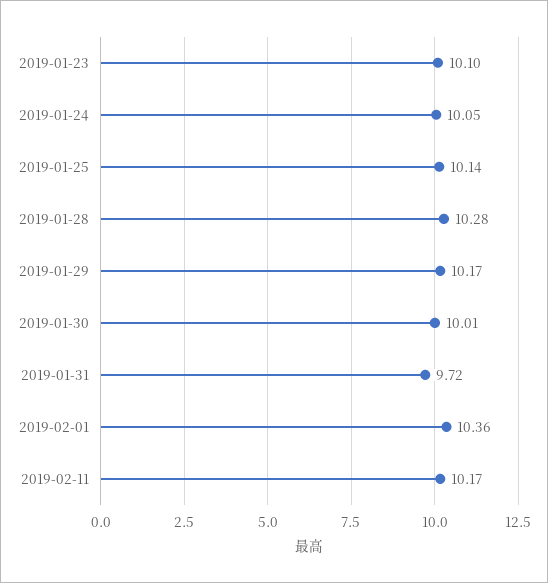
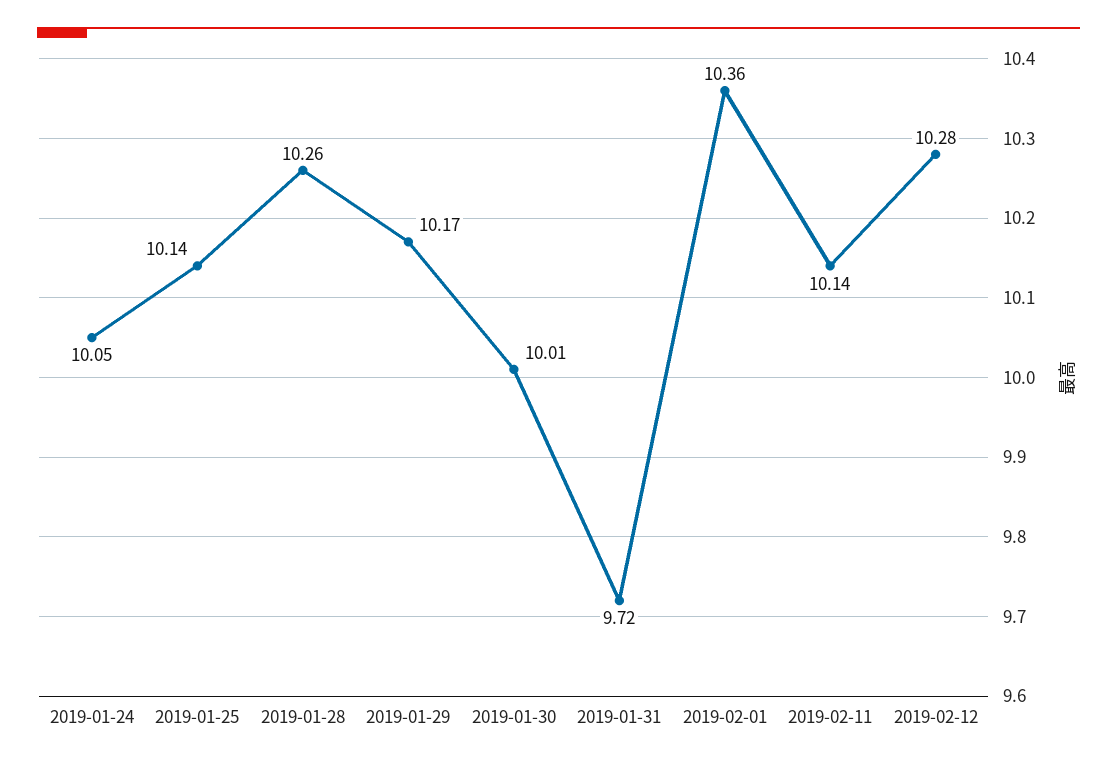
2019-01-23: 10.1 -> none
2019-01-28: 10.28 -> 10.26
2019-02-11: 10.17 -> 10.14
2019-02-12: none -> 10.28

